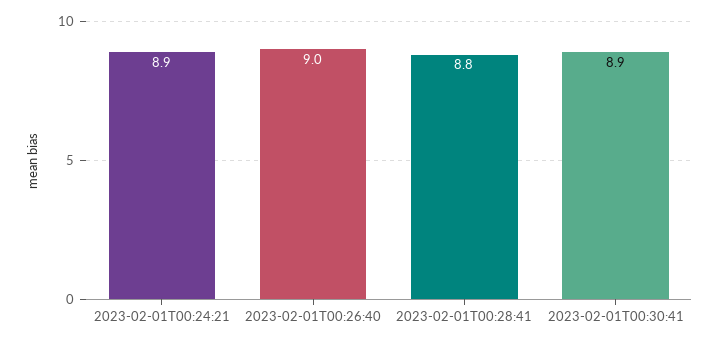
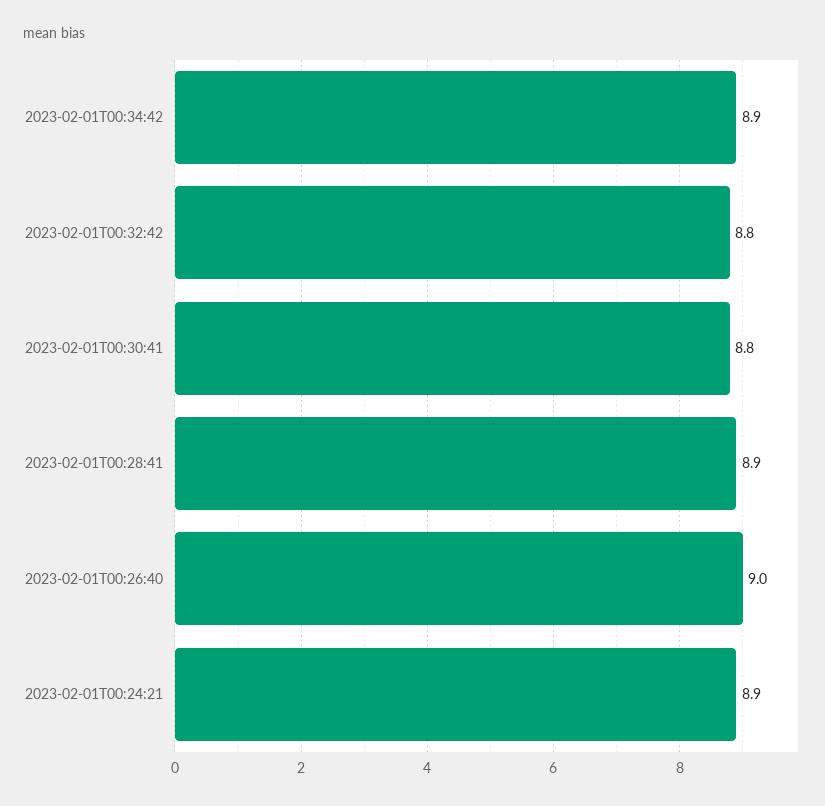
2023-02-01T00:28:41: 8.8 -> 8.9
2023-02-01T00:30:41: 8.9 -> 8.8
2023-02-01T00:34:42: none -> 8.9
2023-02-01T00:32:42: none -> 8.8

